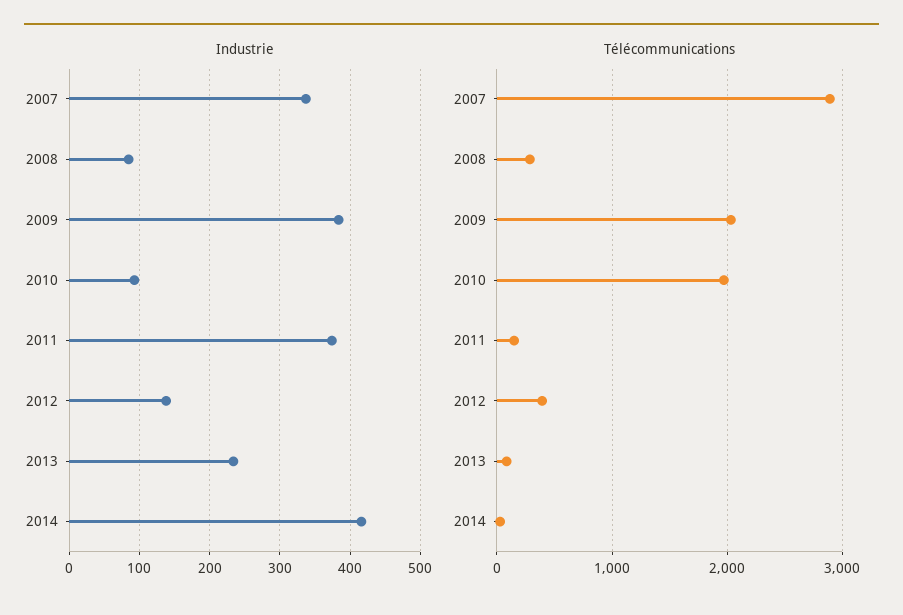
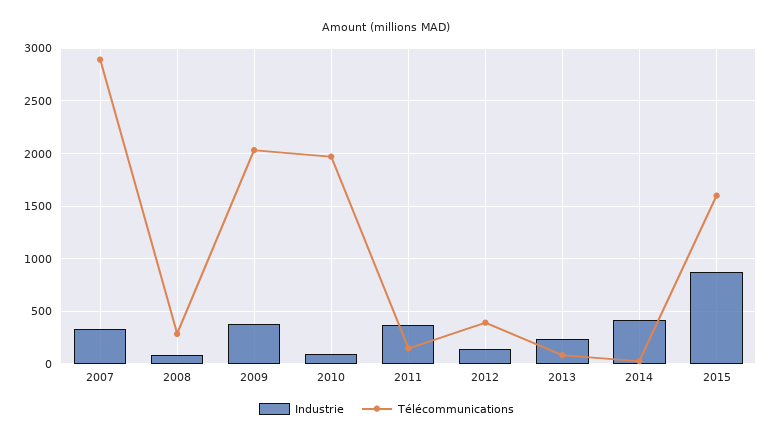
Industrie, 2015: none -> 900
Télécommunications, 2015: none -> 1600

